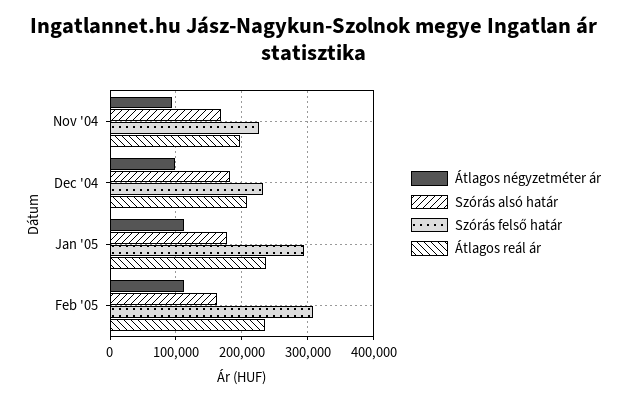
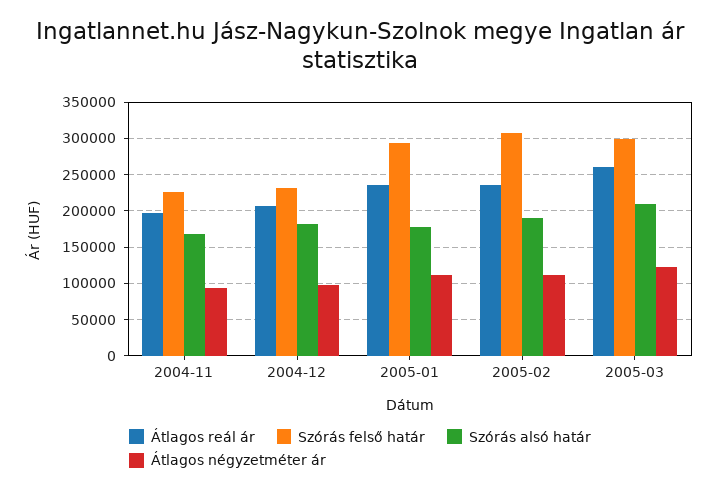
Szórás alsó határ, Feb '05: 160000 -> 190000
Átlagos reál ár, 2005-03: none -> 260000
Szórás felső határ, 2005-03: none -> 300000
Szórás alsó határ, 2005-03: none -> 210000
Átlagos négyzetméter ár, 2005-03: none -> 120000

